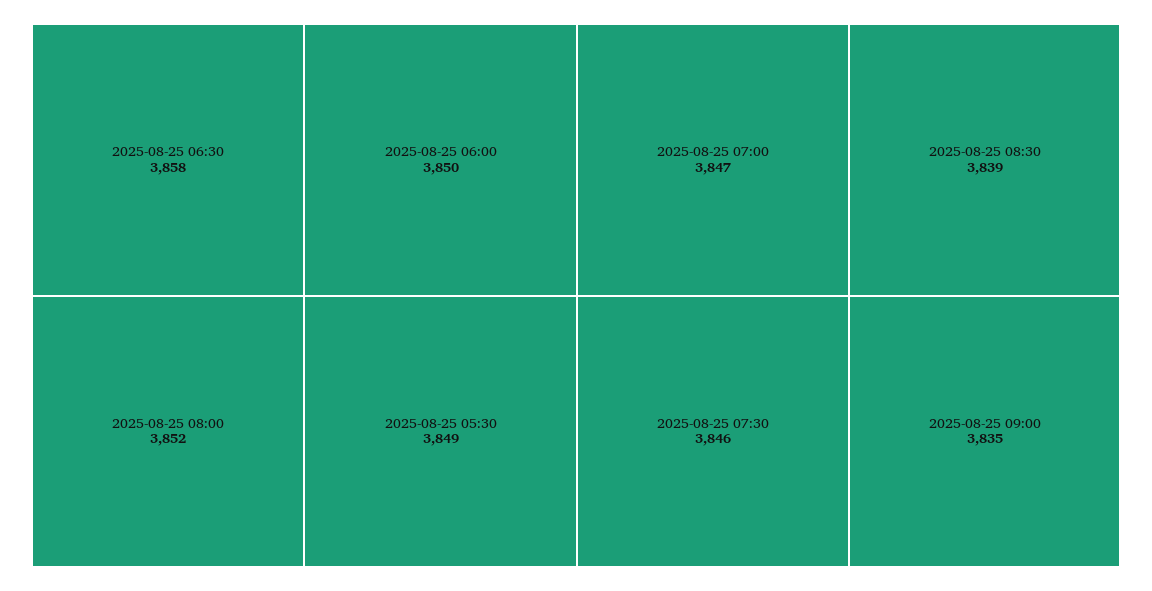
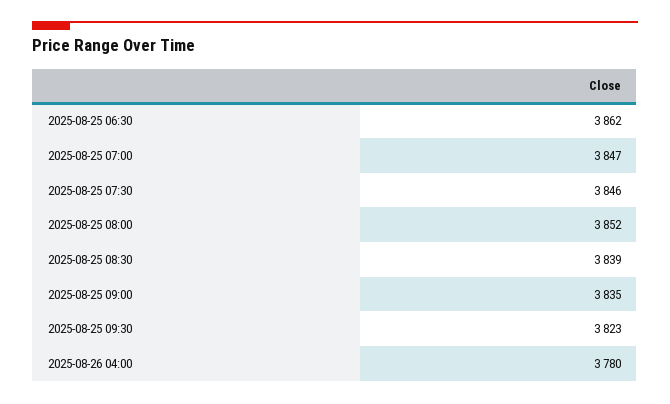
2025-08-25 06:30: 3858 -> 3862
2025-08-25 06:00: 3850 -> none
2025-08-25 05:30: 3849 -> none
2025-08-25 09:30: none -> 3823
2025-08-26 04:00: none -> 3780

